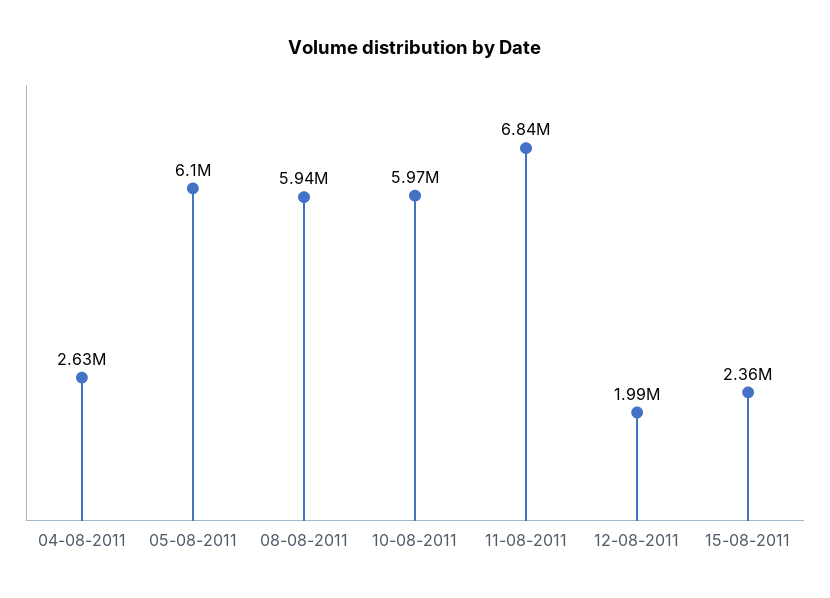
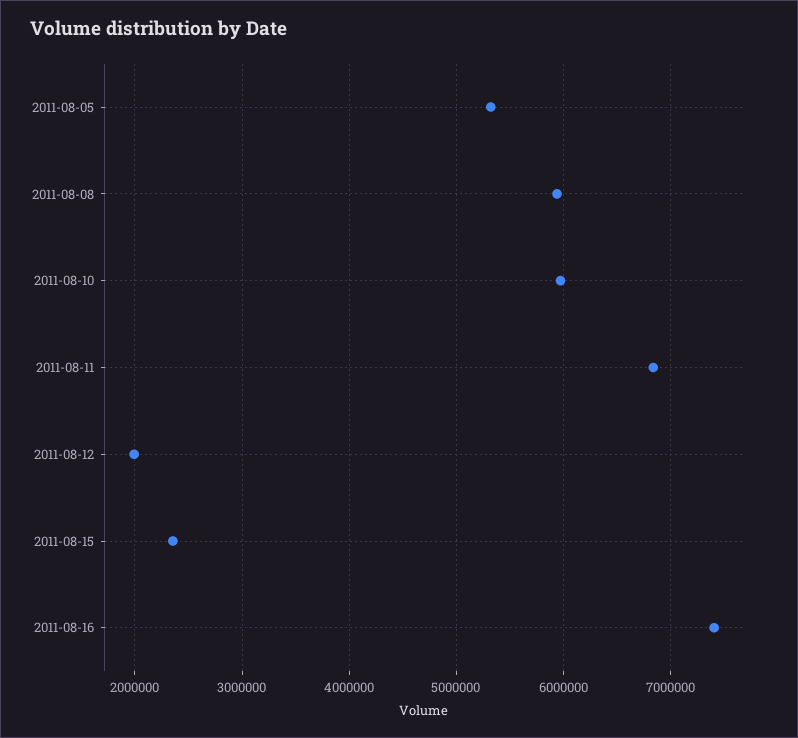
04-08-2011: 2630000 -> none
05-08-2011: 6100000 -> 5300000
2011-08-16: none -> 7400000

